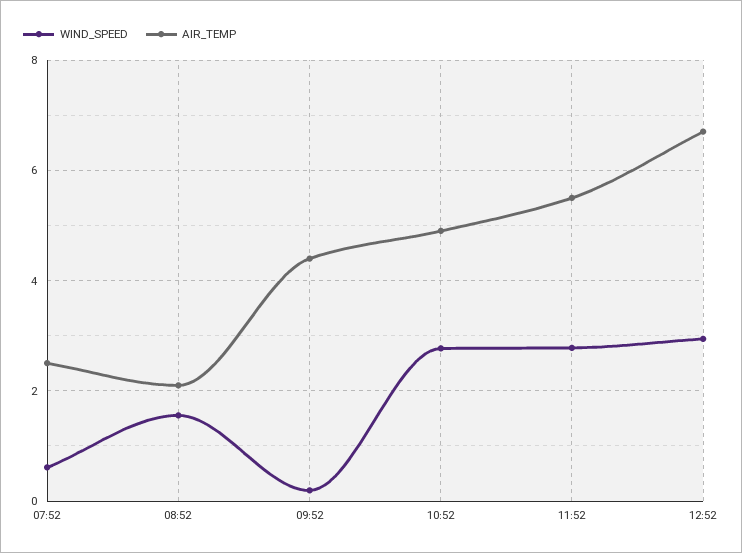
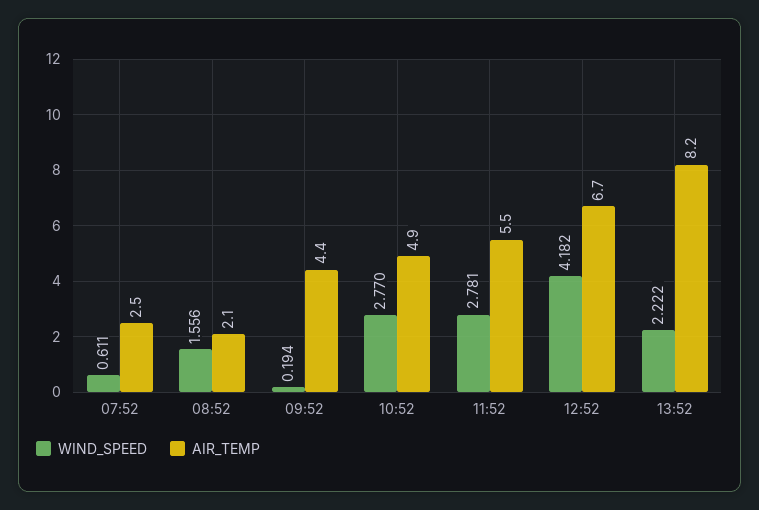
WIND_SPEED, 12:52: 3 -> 4.182
WIND_SPEED, 13:52: none -> 2.222
AIR_TEMP, 13:52: none -> 8.2

